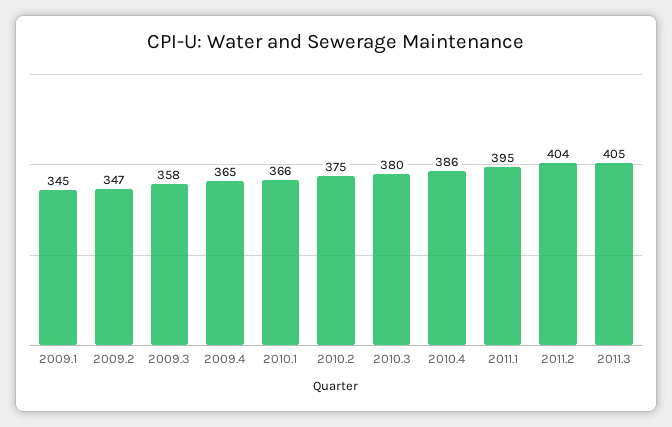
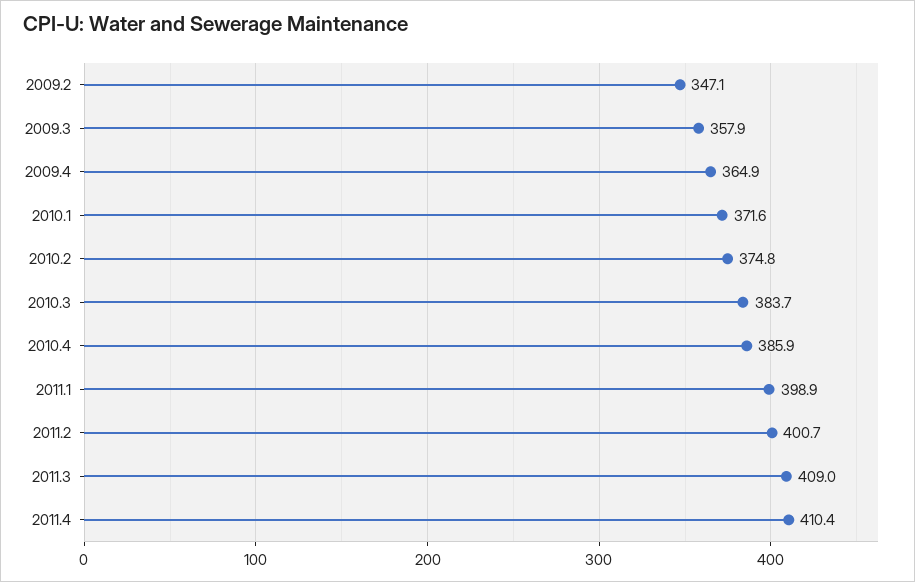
2009.1: 345 -> none
2010.1: 366 -> 371.6
2010.3: 380 -> 383.7
2011.1: 395 -> 398.9
2011.2: 404 -> 400.7
2011.3: 405 -> 409
2011.4: none -> 410.4

